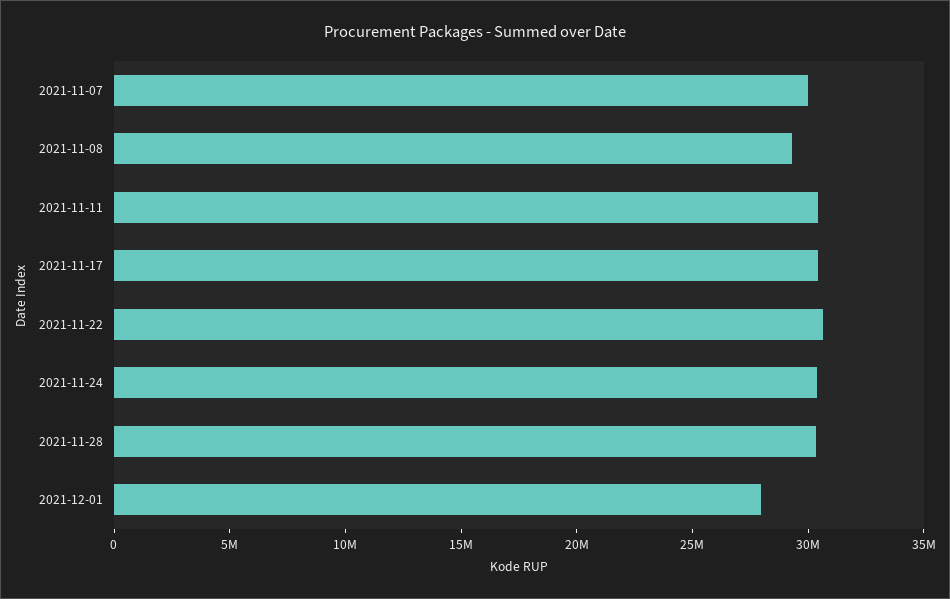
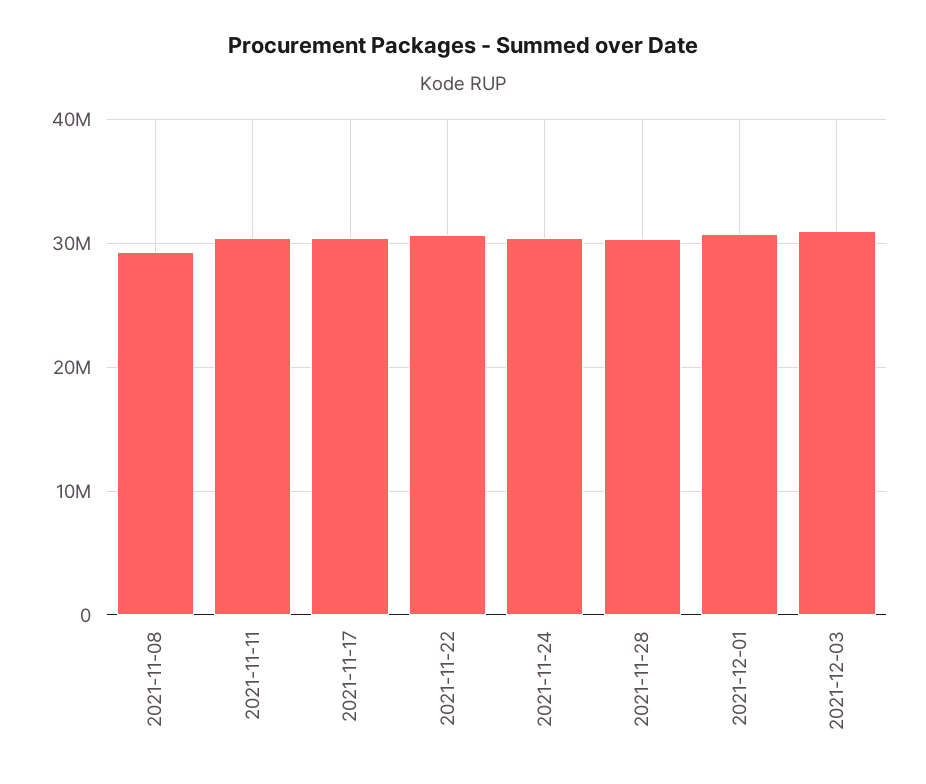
2021-11-07: 30000000 -> none
2021-12-01: 28000000 -> 31000000
2021-12-03: none -> 31000000

